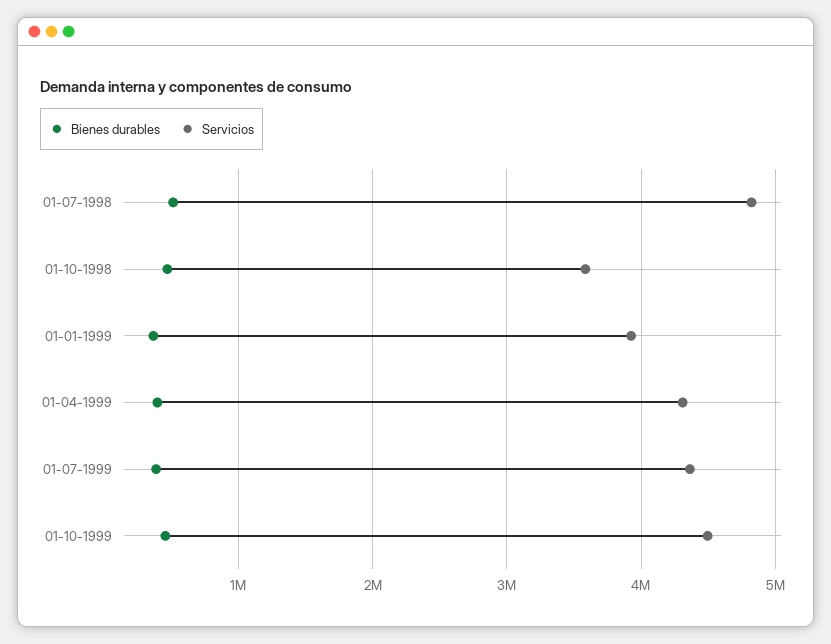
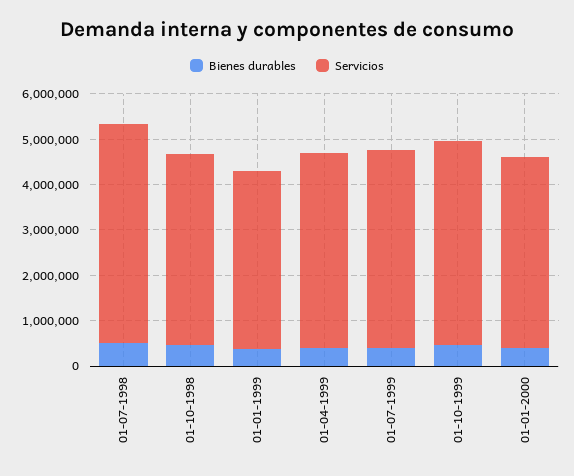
Servicios, 01-10-1998: 3600000 -> 4200000
Bienes durables, 01-01-2000: none -> 400000
Servicios, 01-01-2000: none -> 4200000

